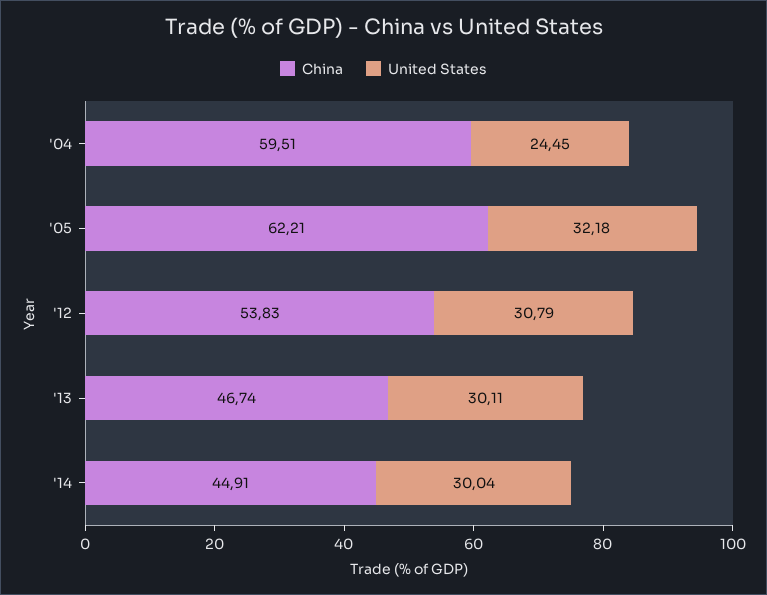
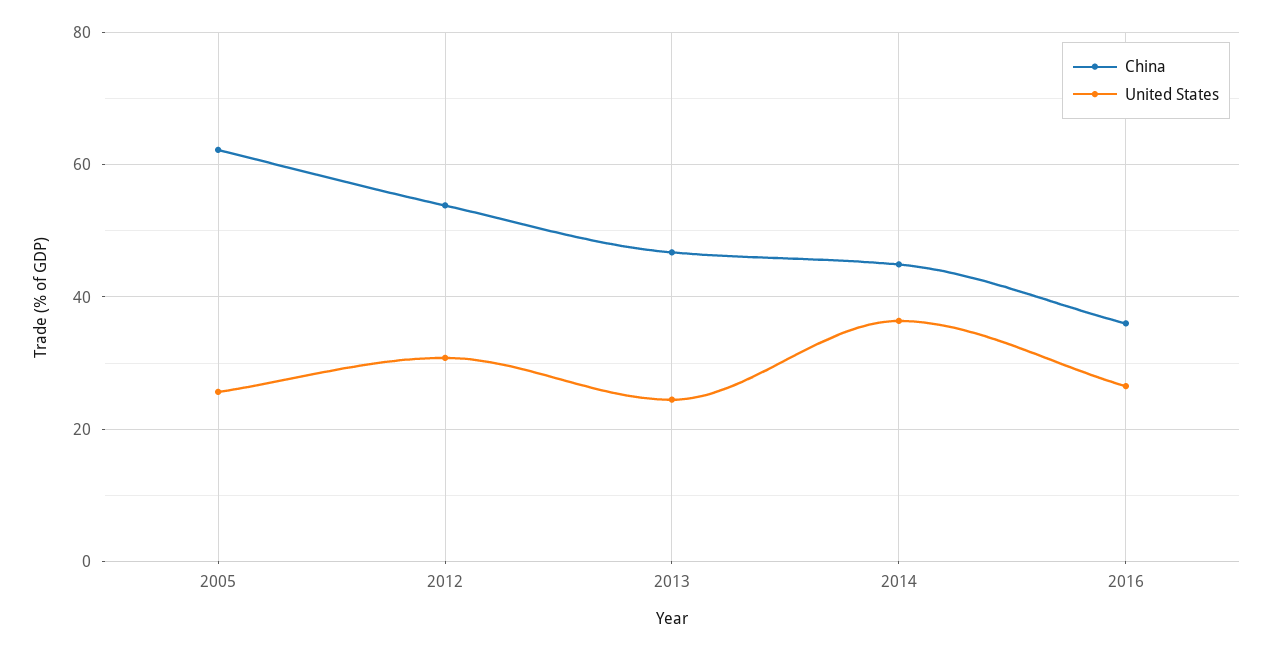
China, '04: 59.51 -> none
United States, '04: 24.45 -> none
United States, '05: 32.18 -> 26
United States, '13: 30.11 -> 24
United States, '14: 30.04 -> 36
China, 2016: none -> 36
United States, 2016: none -> 26

